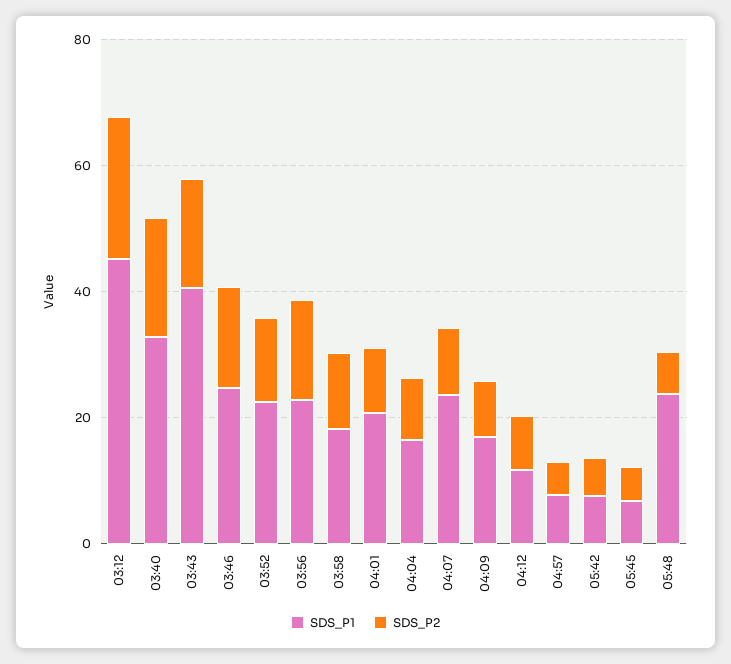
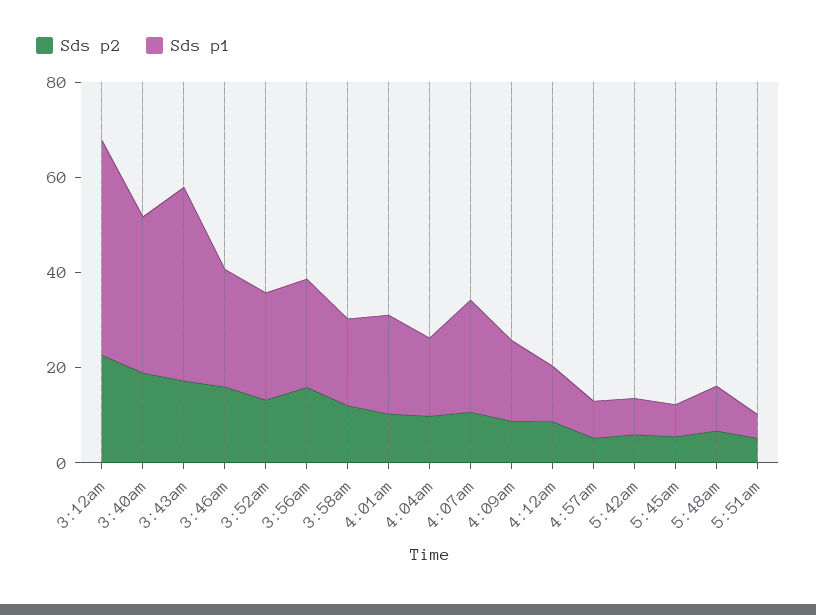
SDS_P1, 05:48: 25 -> 10
SDS_P2, 5:51am: none -> 5
SDS_P1, 5:51am: none -> 5

